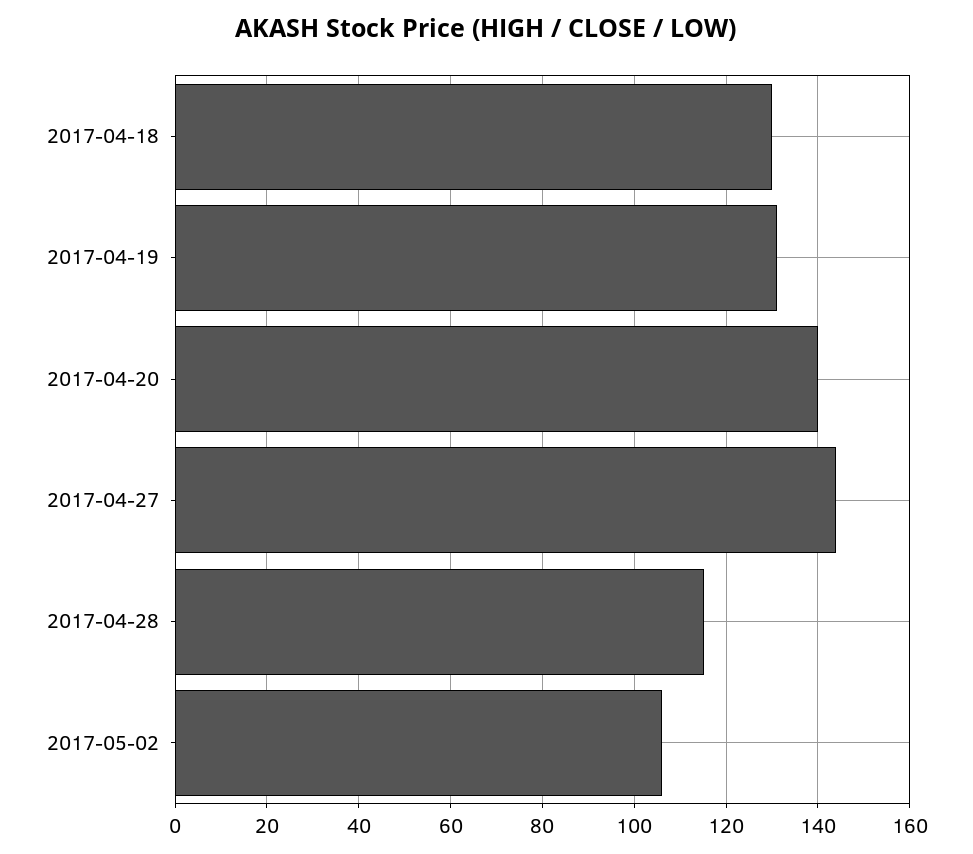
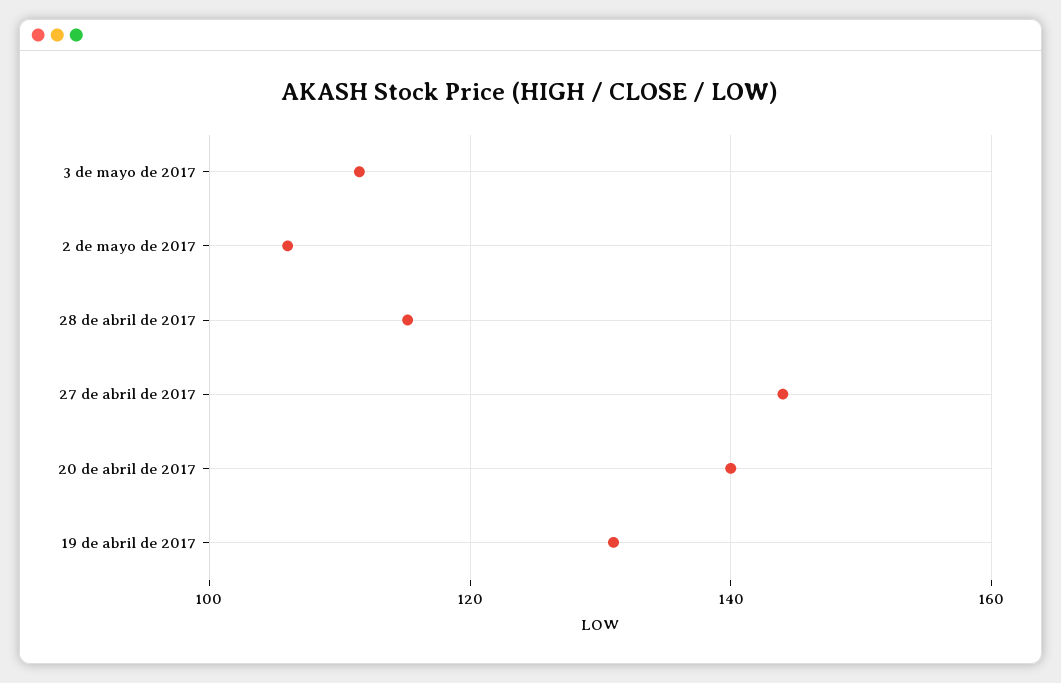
2017-04-18: 130 -> none
3 de mayo de 2017: none -> 112

